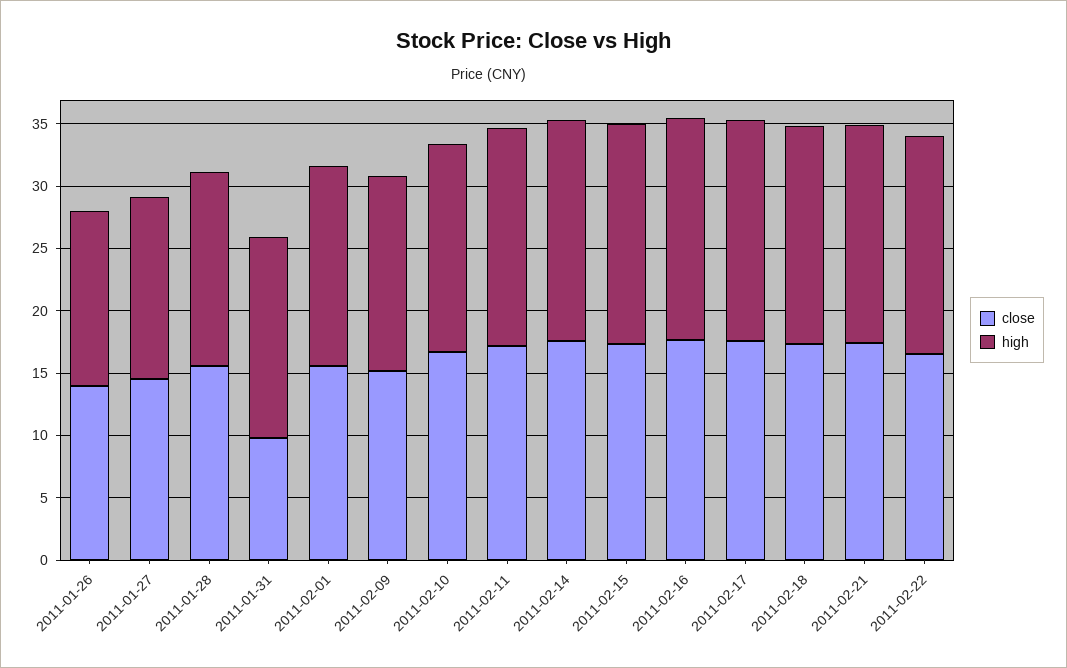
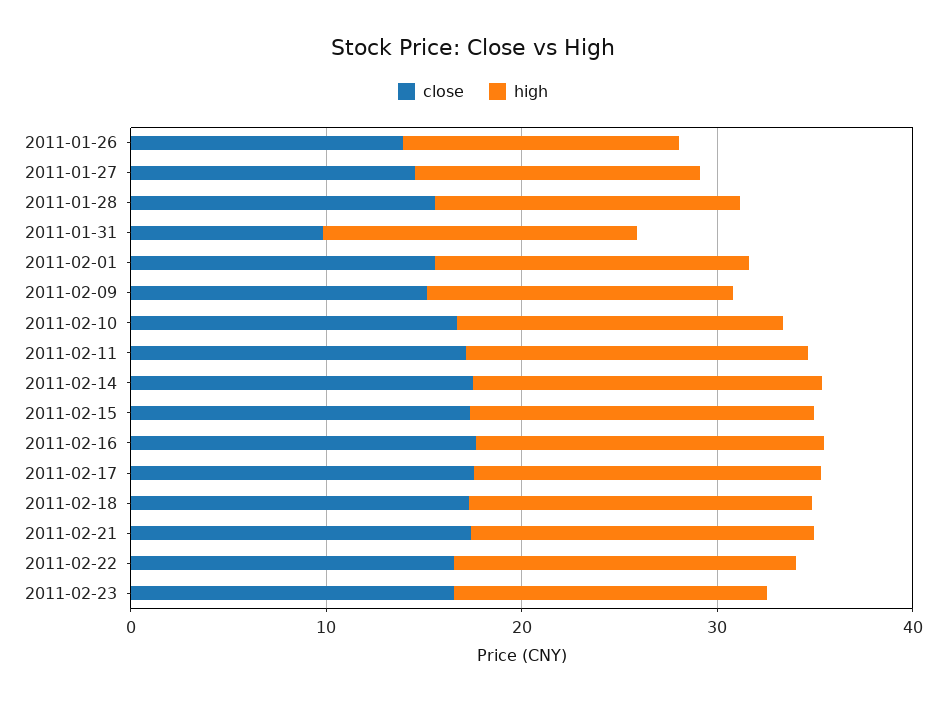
close, 2011-02-23: none -> 16
high, 2011-02-23: none -> 16

